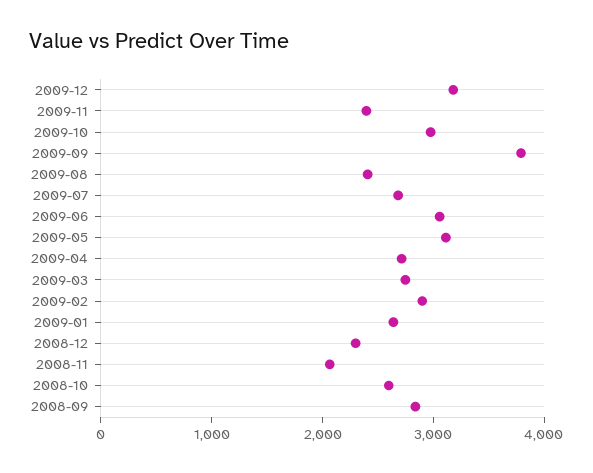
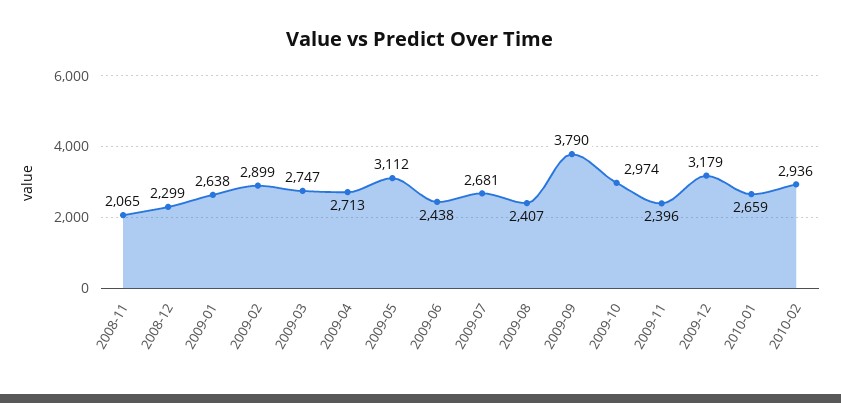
2009-06: 3000 -> 2438
2008-10: 2600 -> none
2008-09: 2800 -> none
2010-01: none -> 2659
2010-02: none -> 2936

